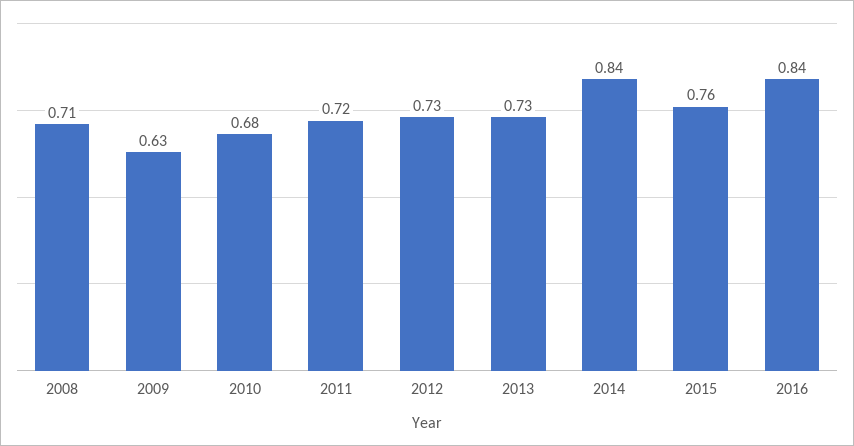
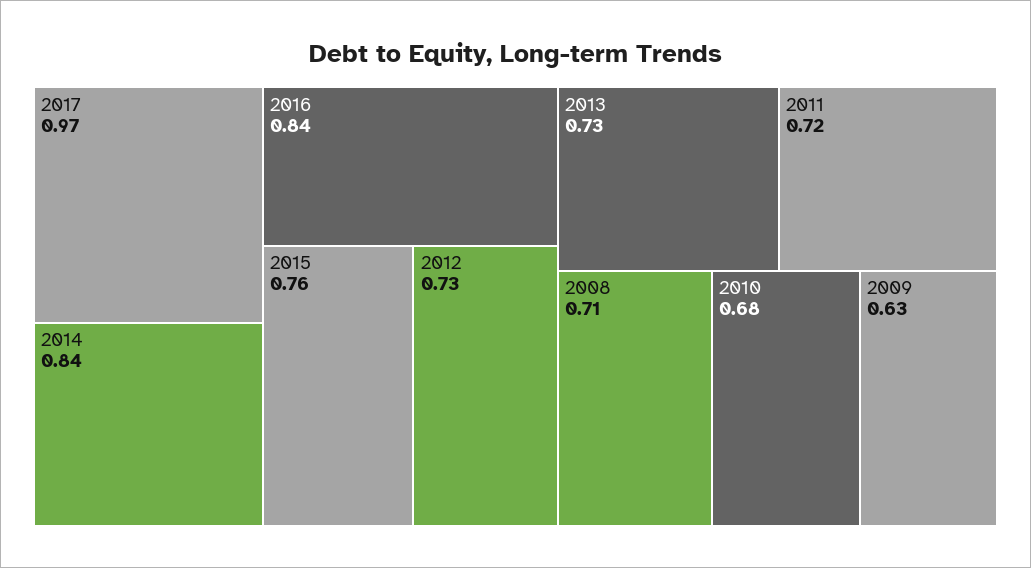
2017: none -> 0.97

